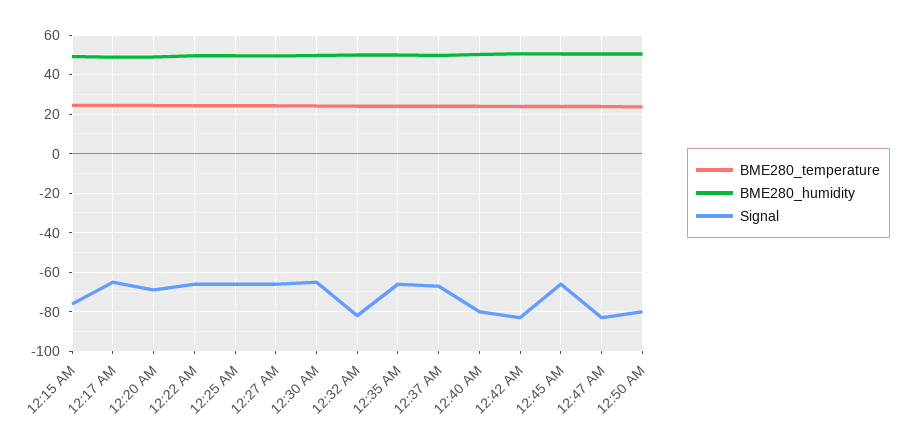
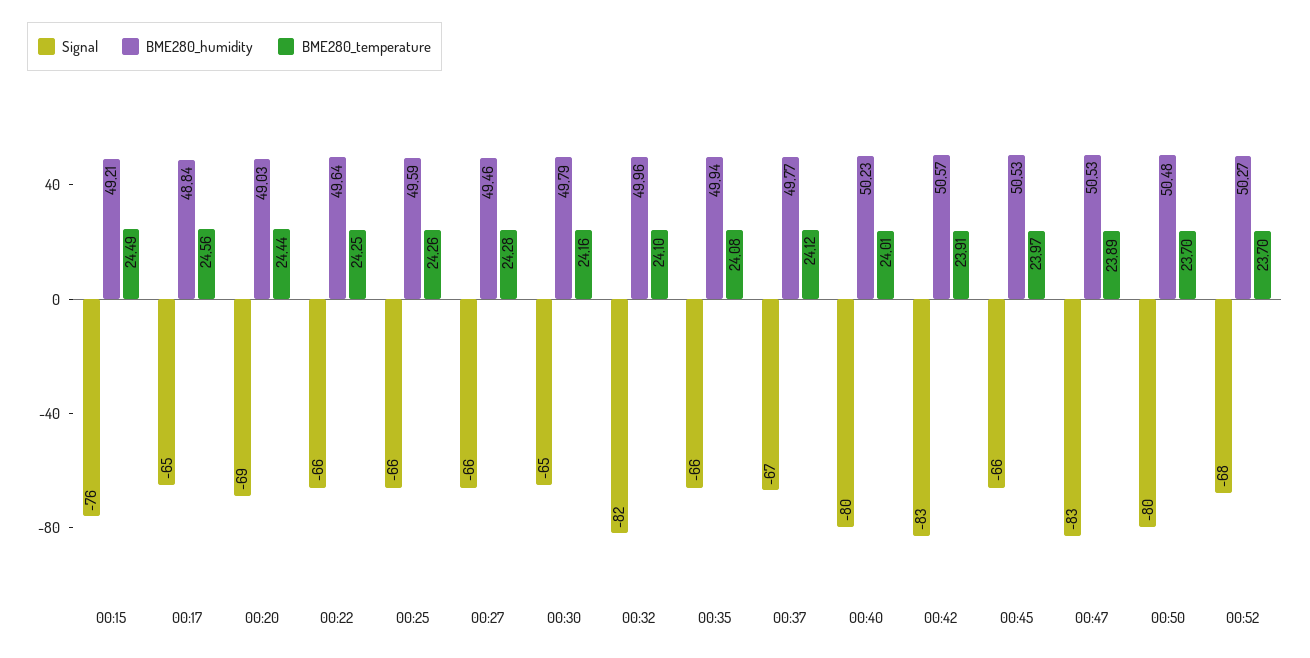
Signal, 00:52: none -> -68
BME280_humidity, 00:52: none -> 50.27
BME280_temperature, 00:52: none -> 23.7

